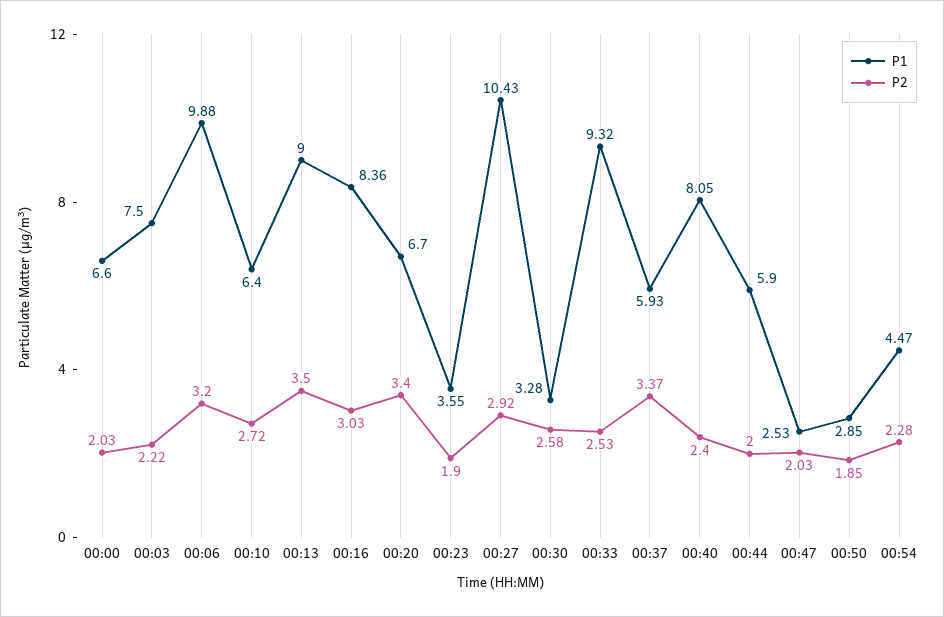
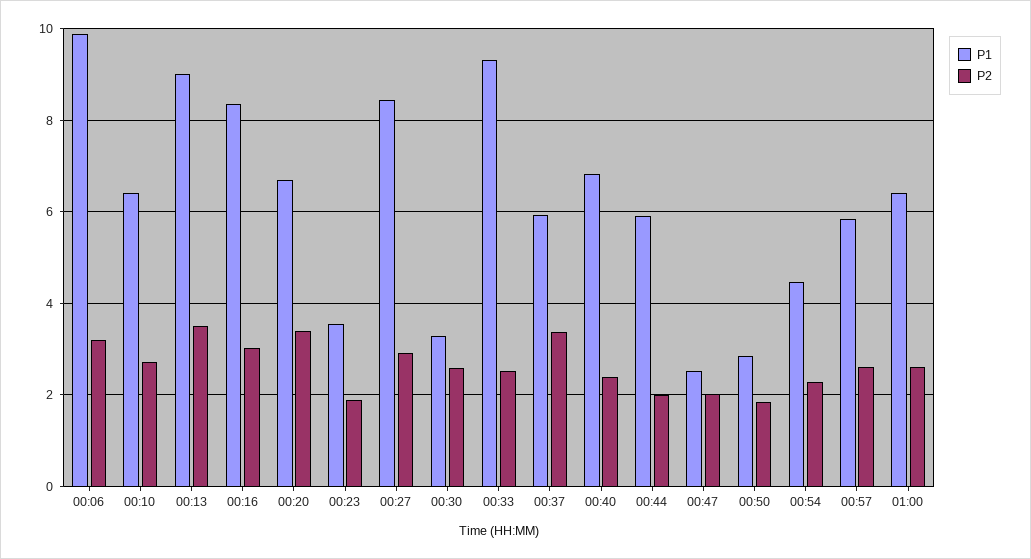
P1, 00:00: 6.6 -> none
P2, 00:00: 2.03 -> none
P1, 00:03: 7.5 -> none
P2, 00:03: 2.22 -> none
P1, 00:27: 10.43 -> 8.4
P1, 00:40: 8.05 -> 6.8
P1, 00:57: none -> 5.8
P2, 00:57: none -> 2.6
P1, 01:00: none -> 6.4
P2, 01:00: none -> 2.6

